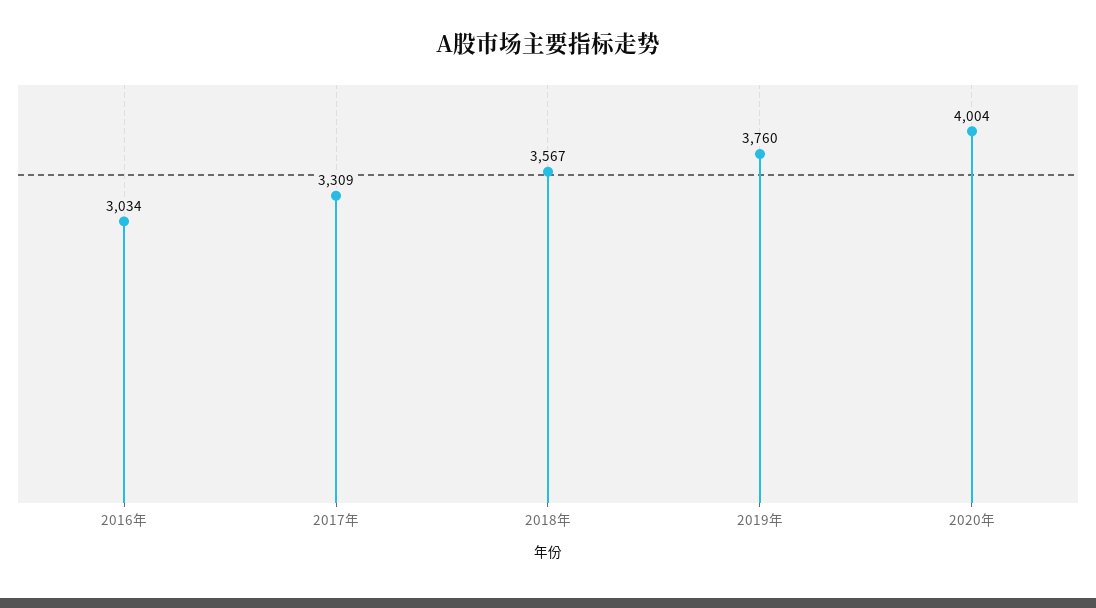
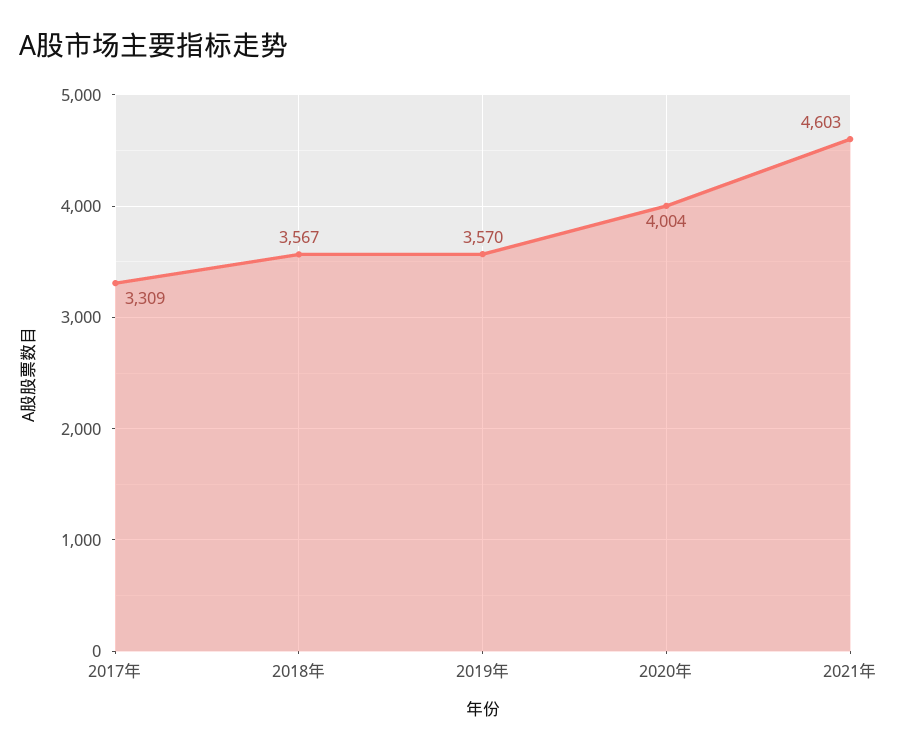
2016年: 3034 -> none
2019年: 3760 -> 3570
2021年: none -> 4603

